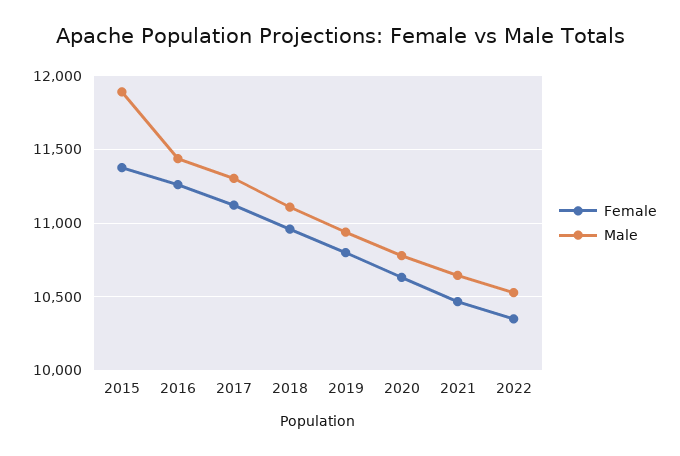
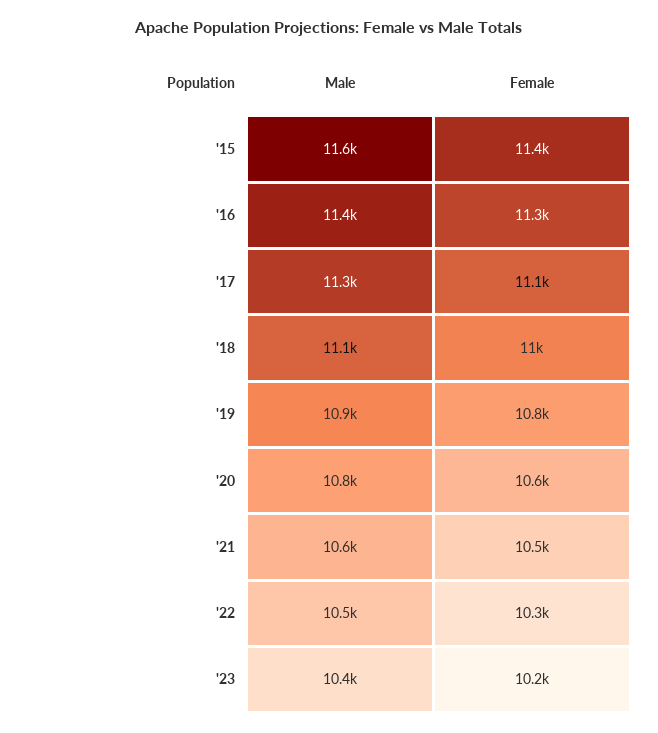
Male, 2015: 11900 -> 11600
Male, '23: none -> 10400
Female, '23: none -> 10200

